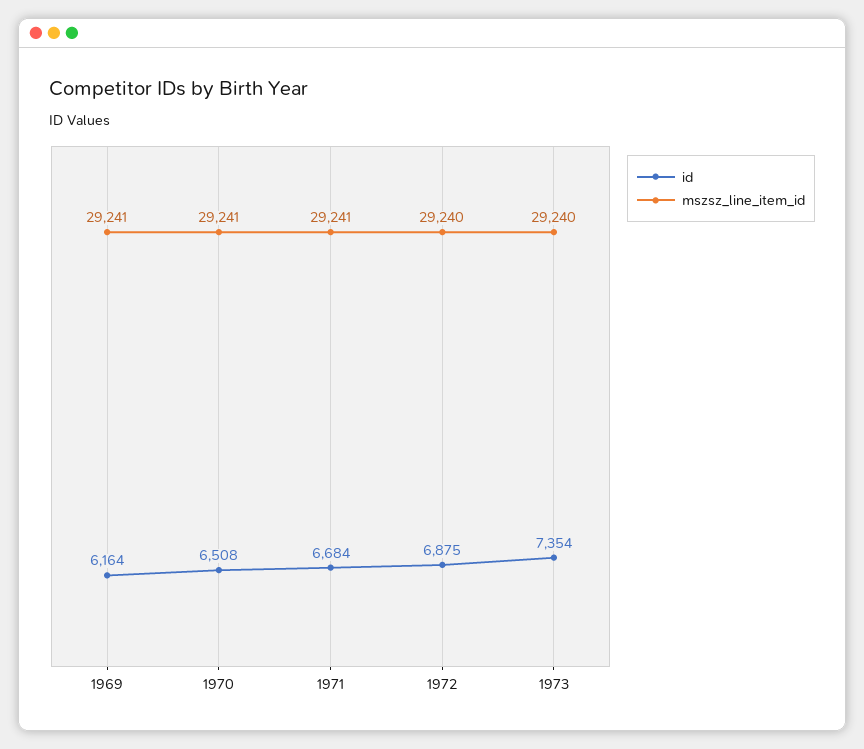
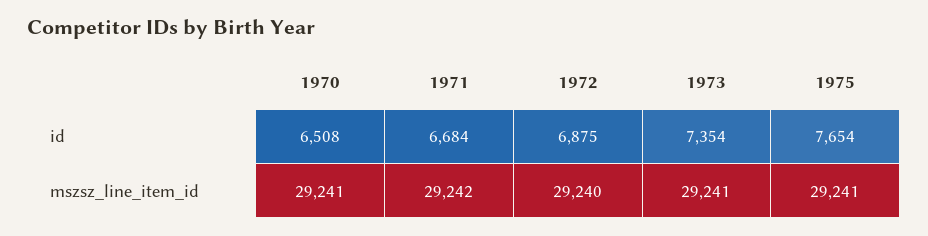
id, 1969: 6164 -> none
mszsz_line_item_id, 1969: 29241 -> none
mszsz_line_item_id, 1971: 29241 -> 29242
mszsz_line_item_id, 1973: 29240 -> 29241
id, 1975: none -> 7654
mszsz_line_item_id, 1975: none -> 29241

